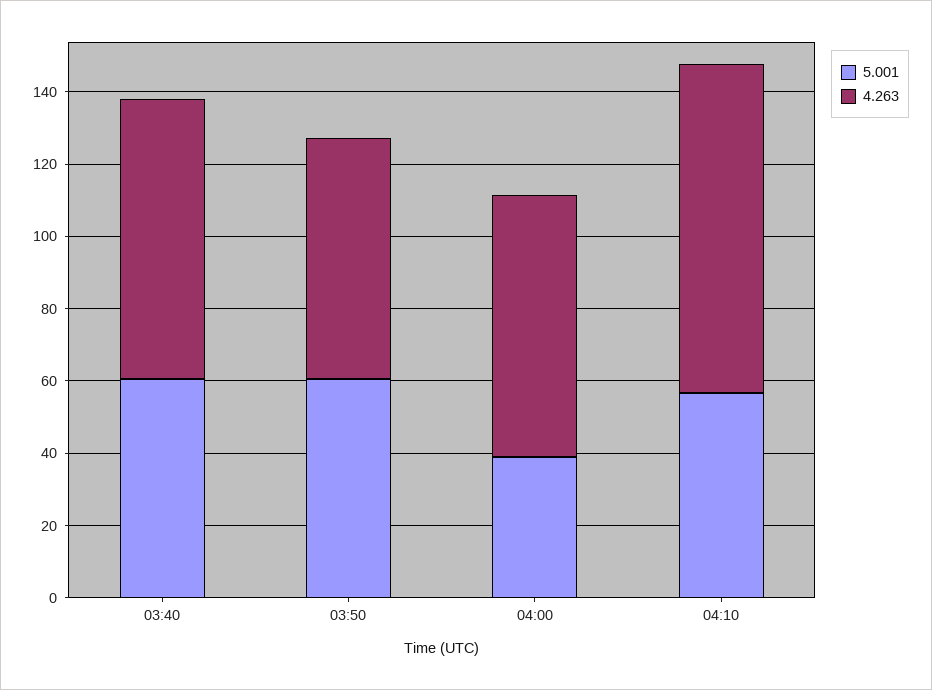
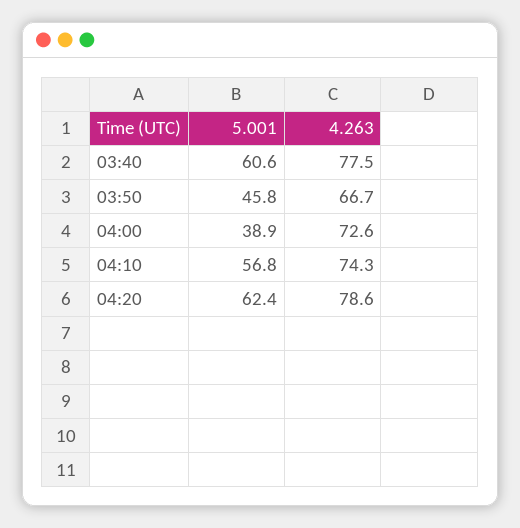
5.001, 03:50: 60 -> 45.8
4.263, 04:10: 90 -> 74.3
5.001, 04:20: none -> 62.4
4.263, 04:20: none -> 78.6

